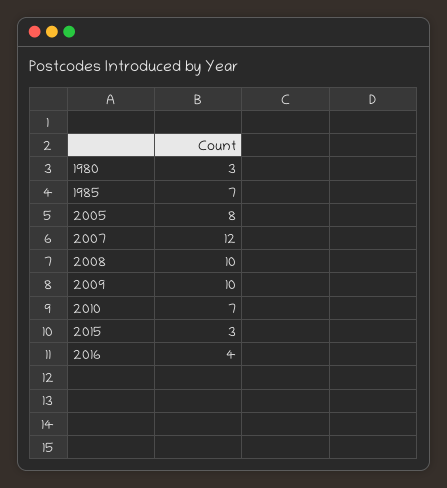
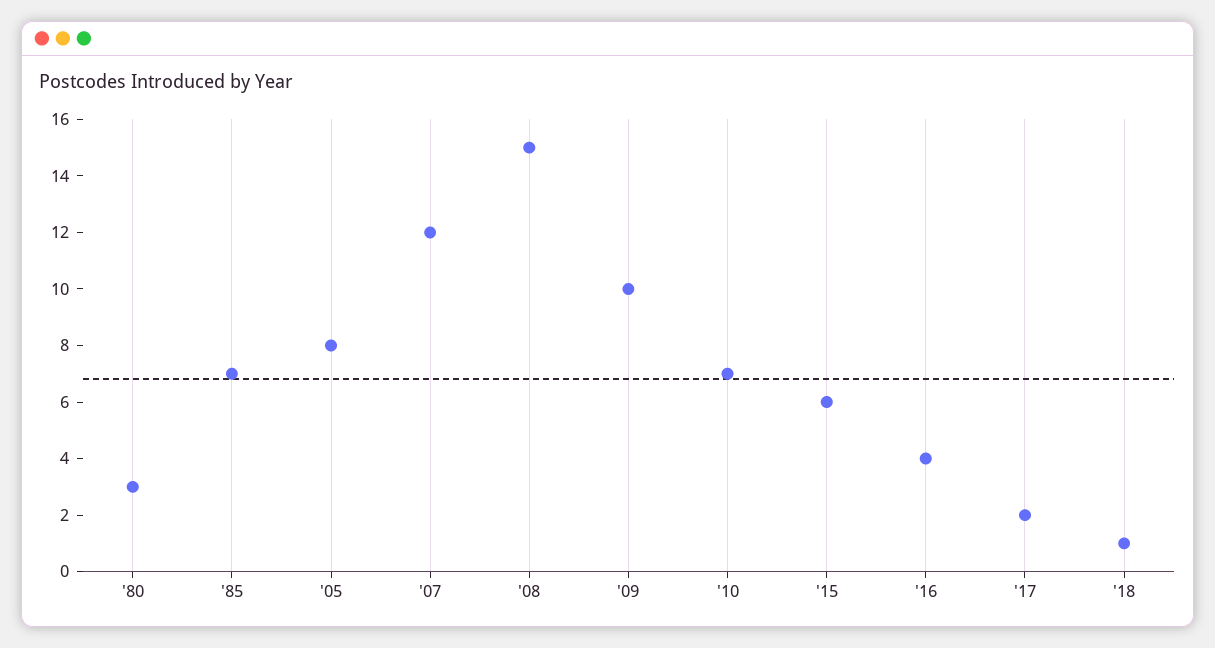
2008: 10 -> 15
2015: 3 -> 6
'17: none -> 2
'18: none -> 1

